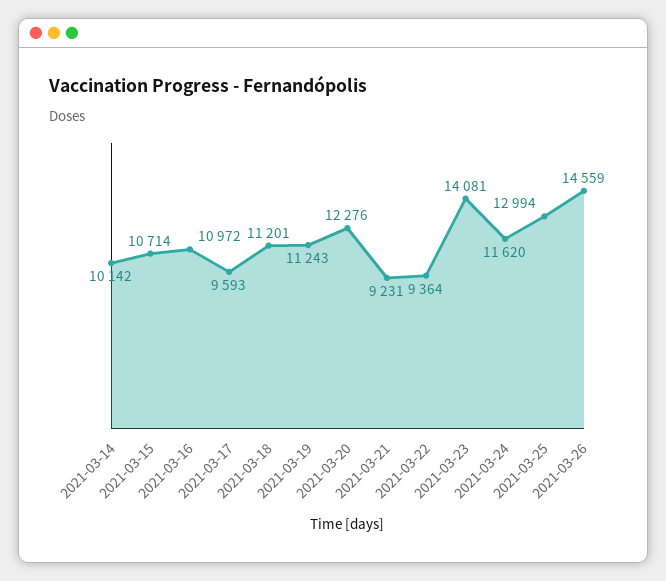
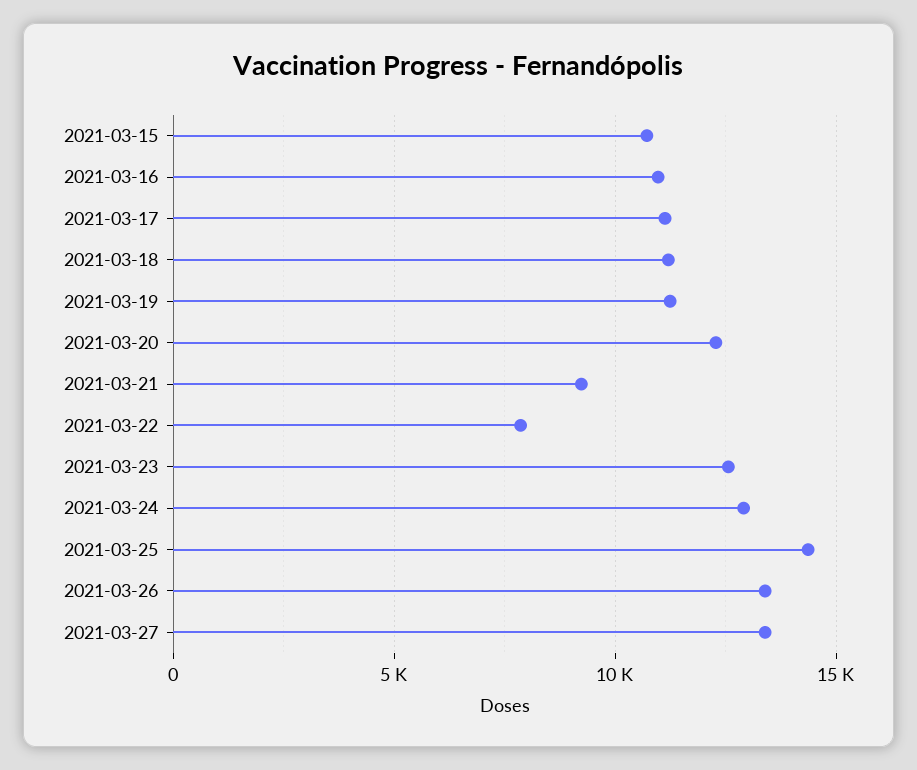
2021-03-14: 10142 -> none
2021-03-17: 9593 -> 11000
2021-03-22: 9364 -> 8000
2021-03-23: 14081 -> 12500
2021-03-24: 11620 -> 13000
2021-03-25: 12994 -> 14500
2021-03-26: 14559 -> 13500
2021-03-27: none -> 13500

